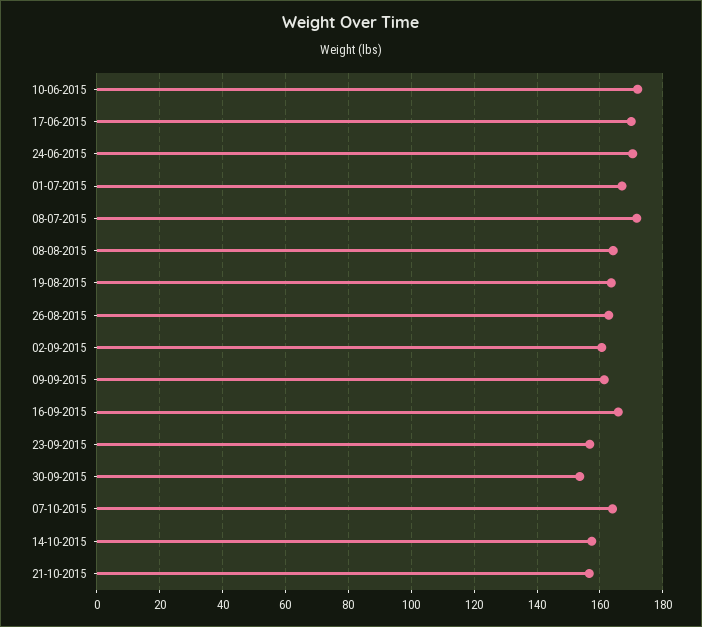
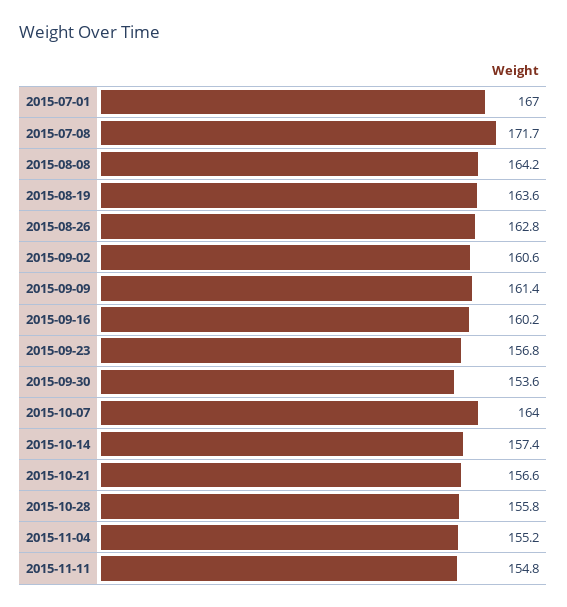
10-06-2015: 172 -> none
17-06-2015: 170 -> none
24-06-2015: 170 -> none
16-09-2015: 166 -> 160.2
2015-10-28: none -> 155.8
2015-11-04: none -> 155.2
2015-11-11: none -> 154.8

